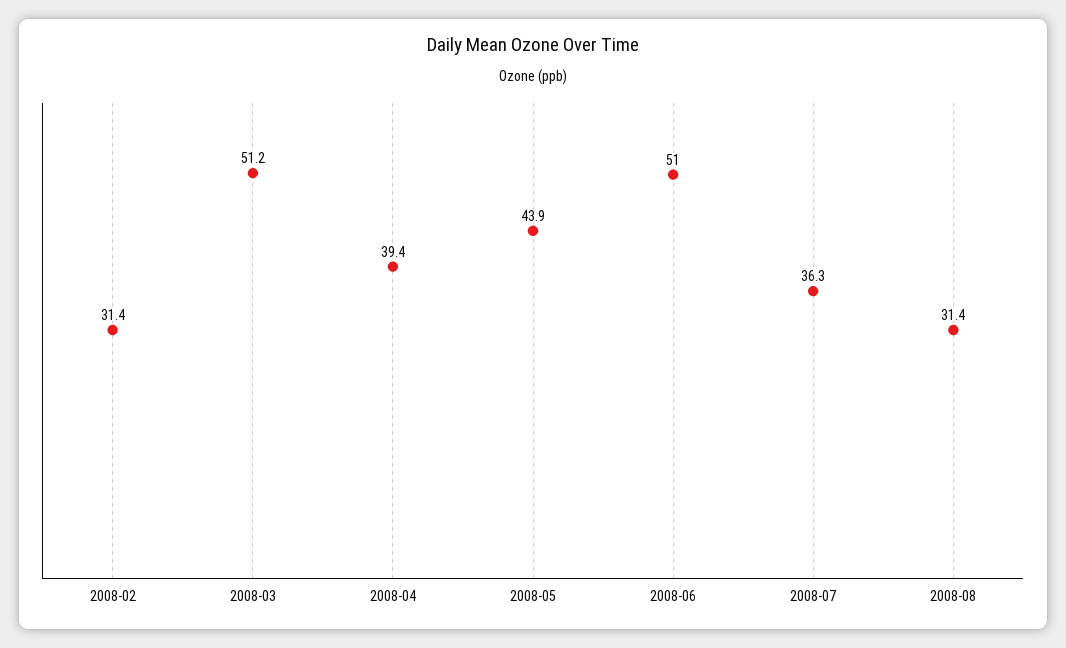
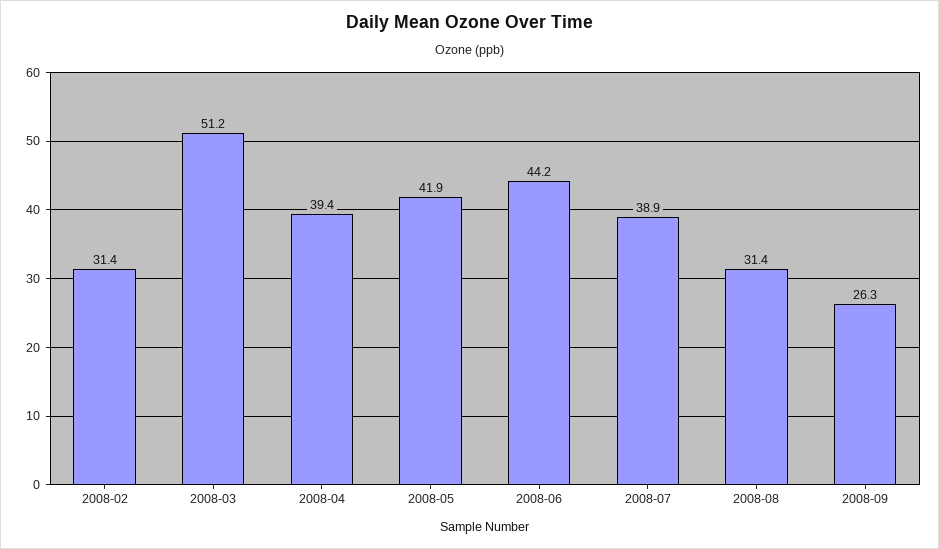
2008-05: 43.9 -> 41.9
2008-06: 51 -> 44.2
2008-07: 36.3 -> 38.9
2008-09: none -> 26.3

